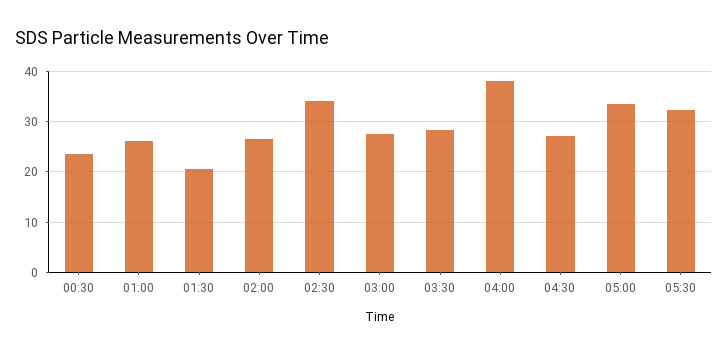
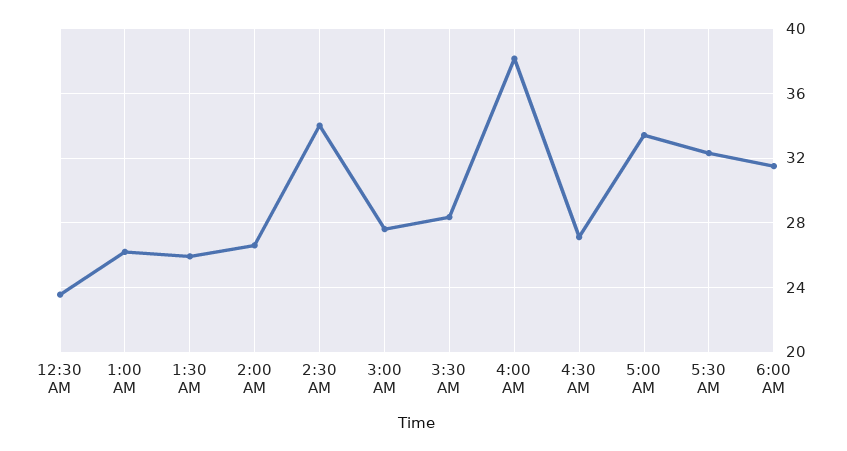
01:30: 20 -> 26
6:00 AM: none -> 31.5

